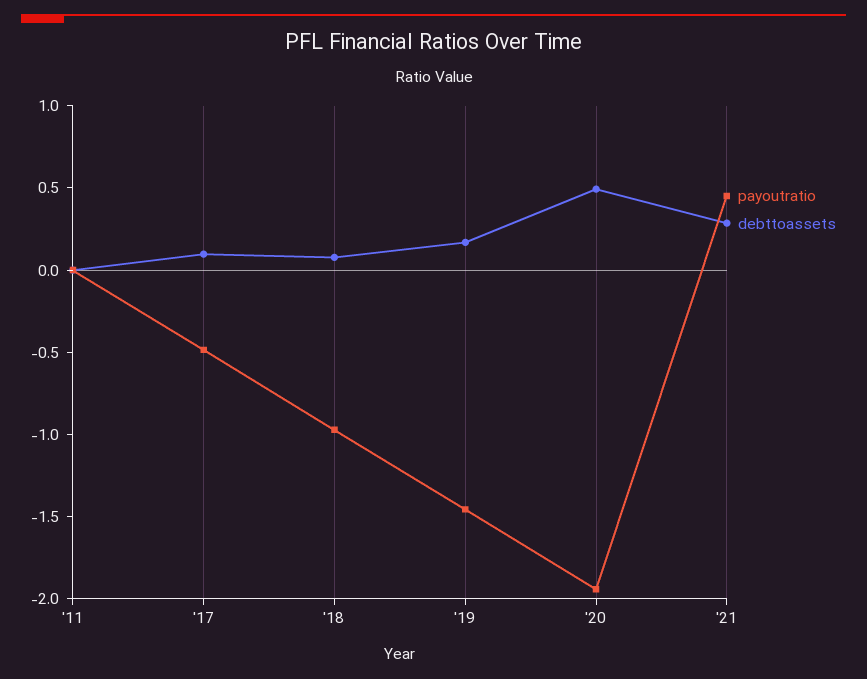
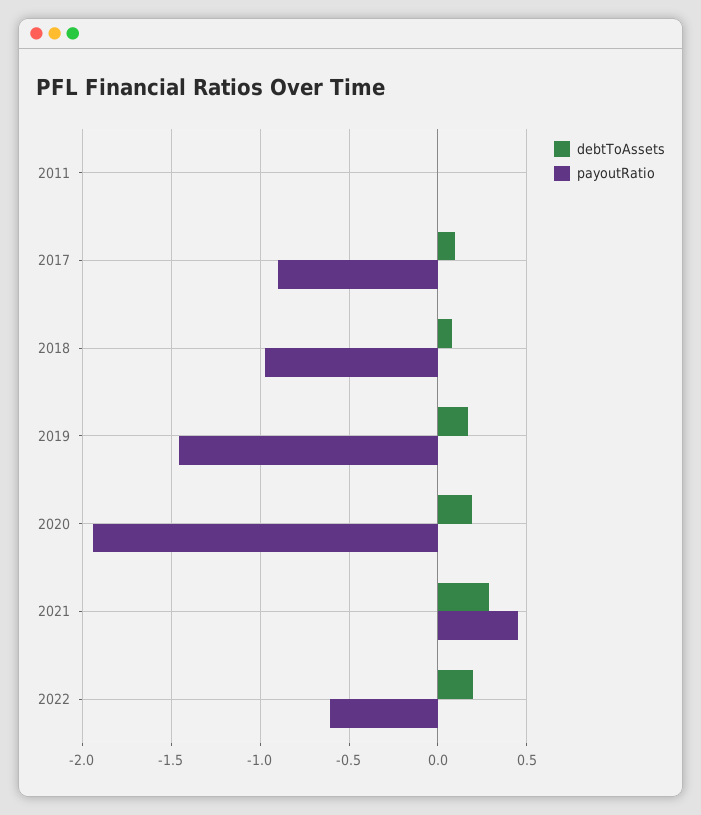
payoutratio, '17: -0.5 -> -0.9
debttoassets, '20: 0.5 -> 0.2
debttoassets, 2022: none -> 0.2
payoutratio, 2022: none -> -0.6

